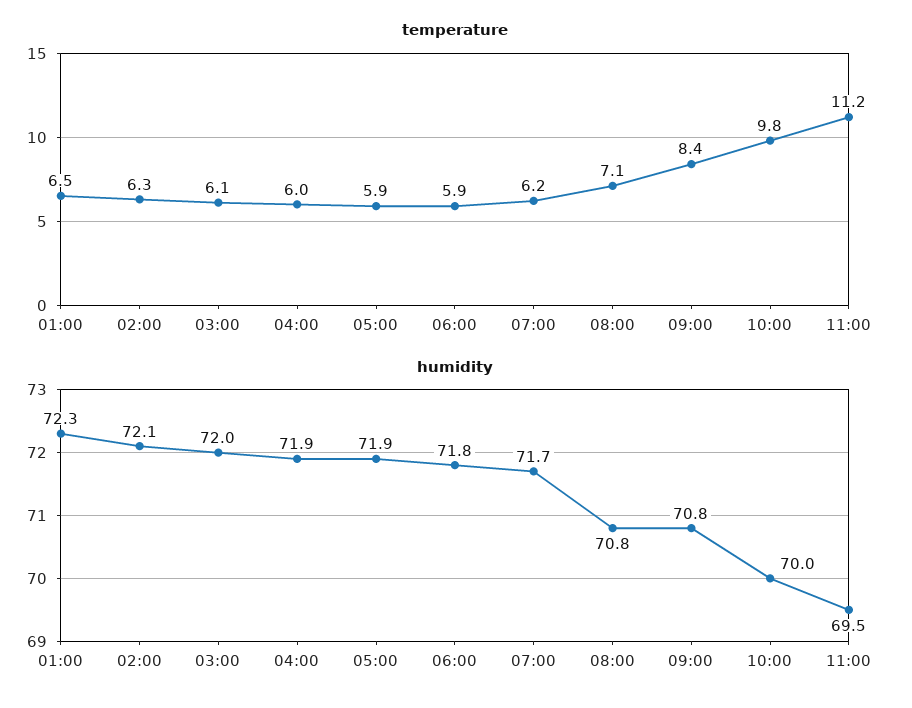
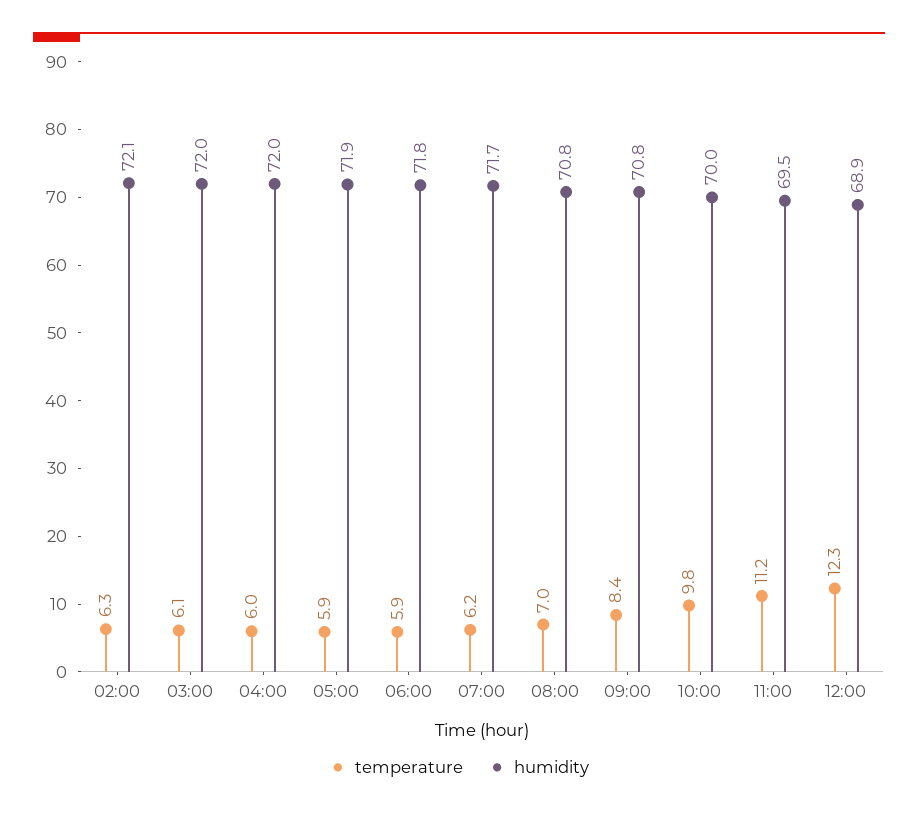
temperature, 01:00: 6.5 -> none
temperature, 08:00: 7.1 -> 7
humidity, 01:00: 72.3 -> none
humidity, 04:00: 71.9 -> 72
temperature, 12:00: none -> 12.3
humidity, 12:00: none -> 68.9

